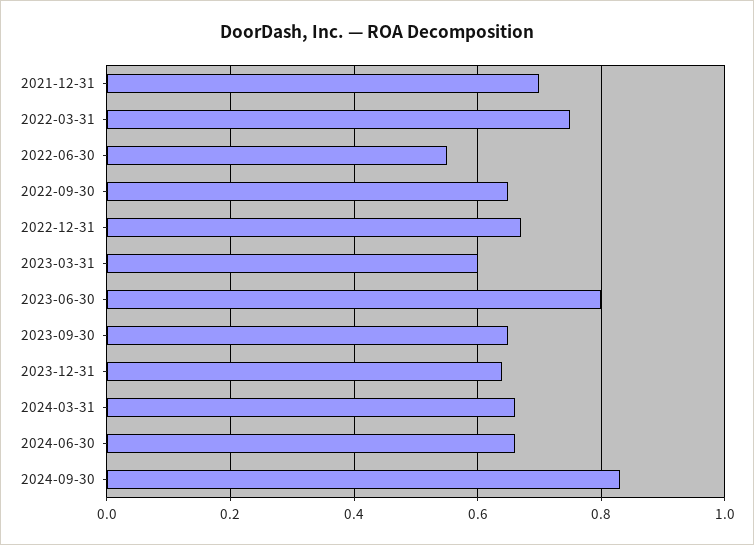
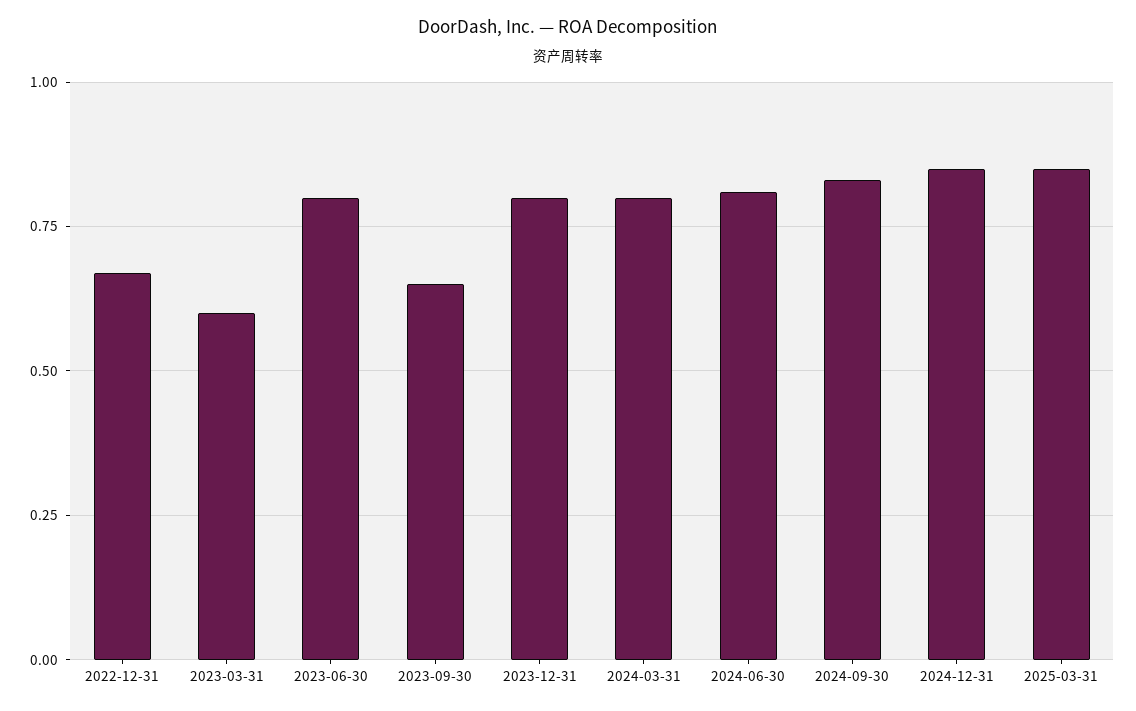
2021-12-31: 0.7 -> none
2022-03-31: 0.75 -> none
2022-06-30: 0.55 -> none
2022-09-30: 0.65 -> none
2023-12-31: 0.65 -> 0.8
2024-03-31: 0.65 -> 0.8
2024-06-30: 0.65 -> 0.8
2024-12-31: none -> 0.85
2025-03-31: none -> 0.85

